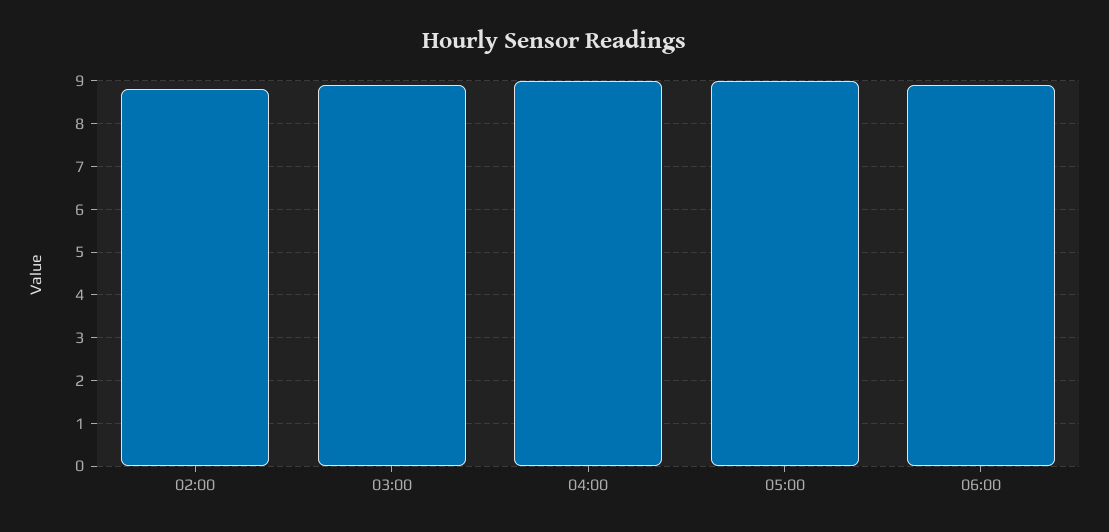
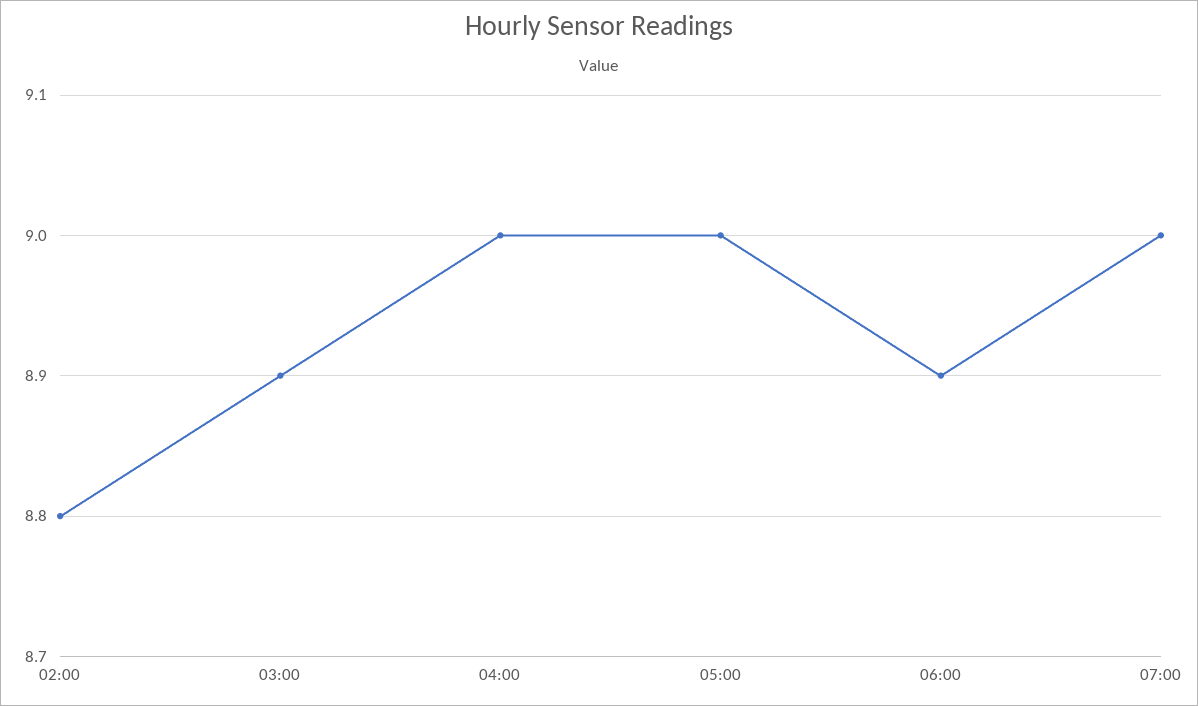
07:00: none -> 9

